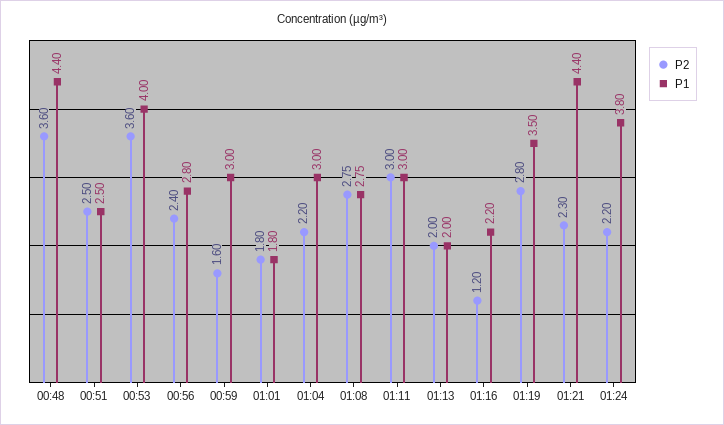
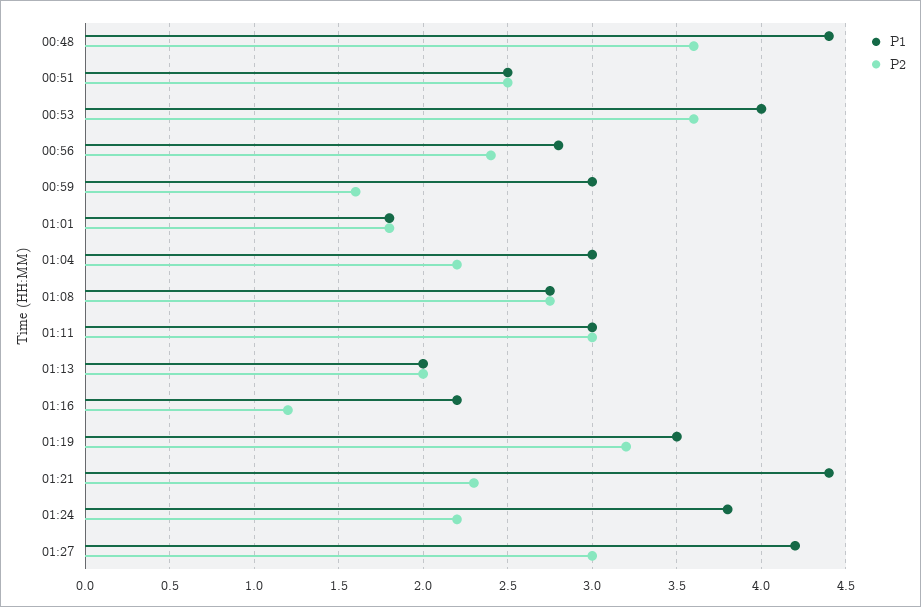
P2, 01:19: 2.8 -> 3.2
P1, 01:27: none -> 4.2
P2, 01:27: none -> 3

